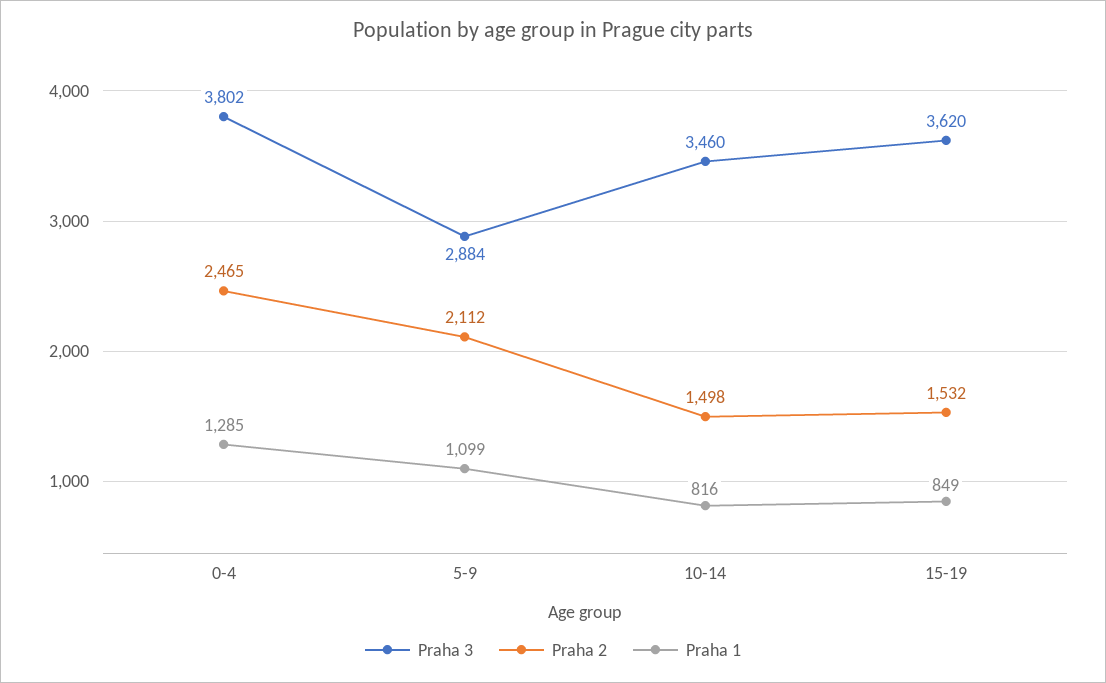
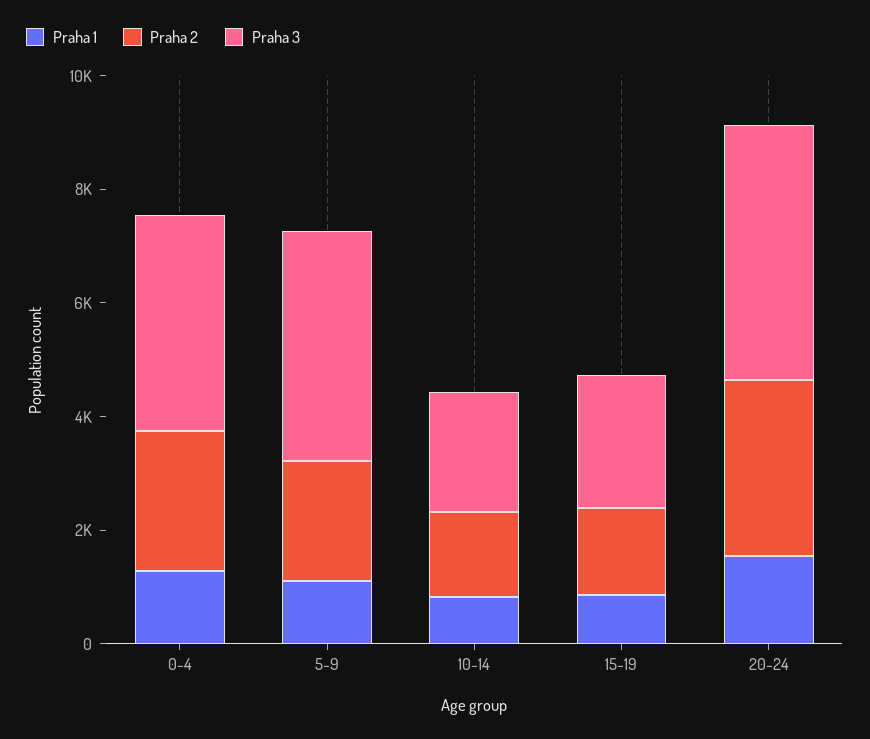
Praha 3, 5-9: 2884 -> 4000
Praha 3, 10-14: 3460 -> 2000
Praha 3, 15-19: 3620 -> 2500
Praha 1, 20-24: none -> 1500
Praha 2, 20-24: none -> 3000
Praha 3, 20-24: none -> 4500

